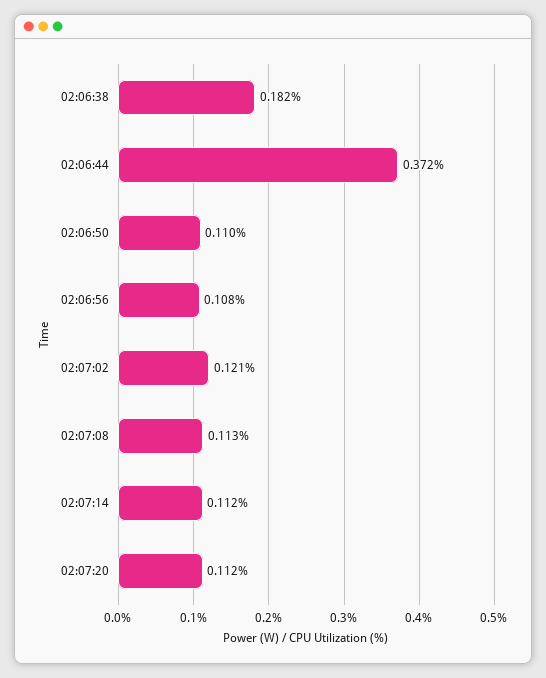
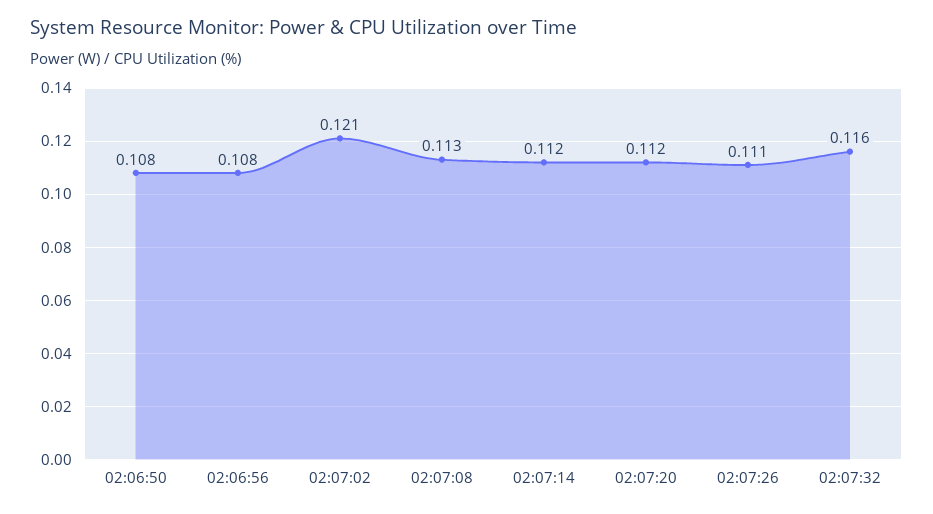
02:06:38: 0.182 -> none
02:06:44: 0.372 -> none
02:06:50: 0.11 -> 0.108
02:07:26: none -> 0.111
02:07:32: none -> 0.116

